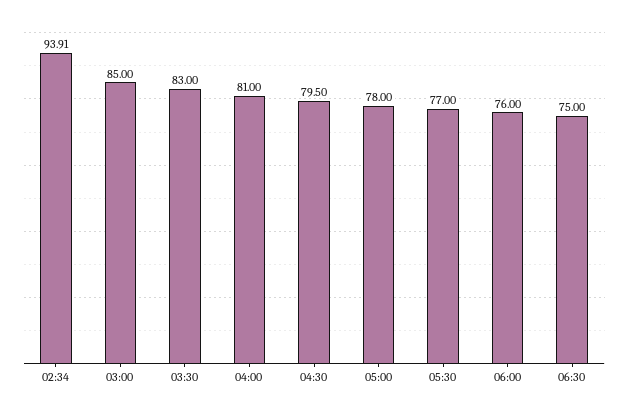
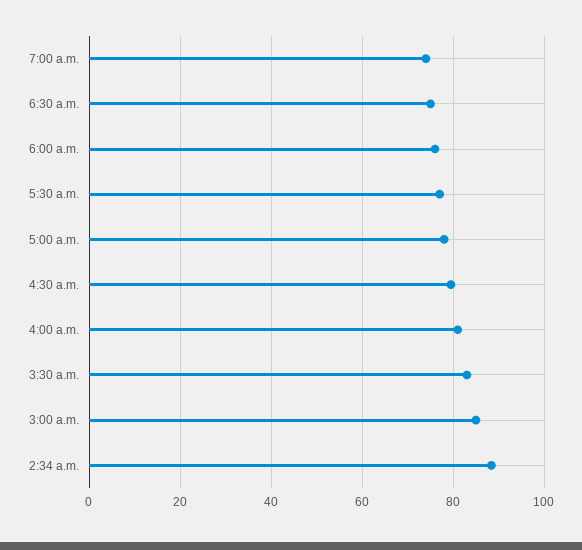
02:34: 93.91 -> 88
7:00 a.m.: none -> 74

